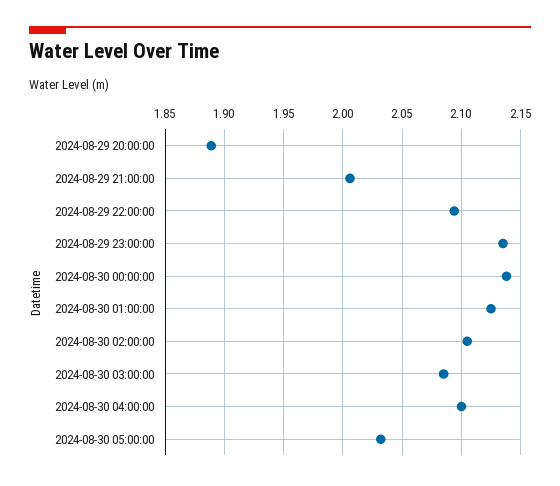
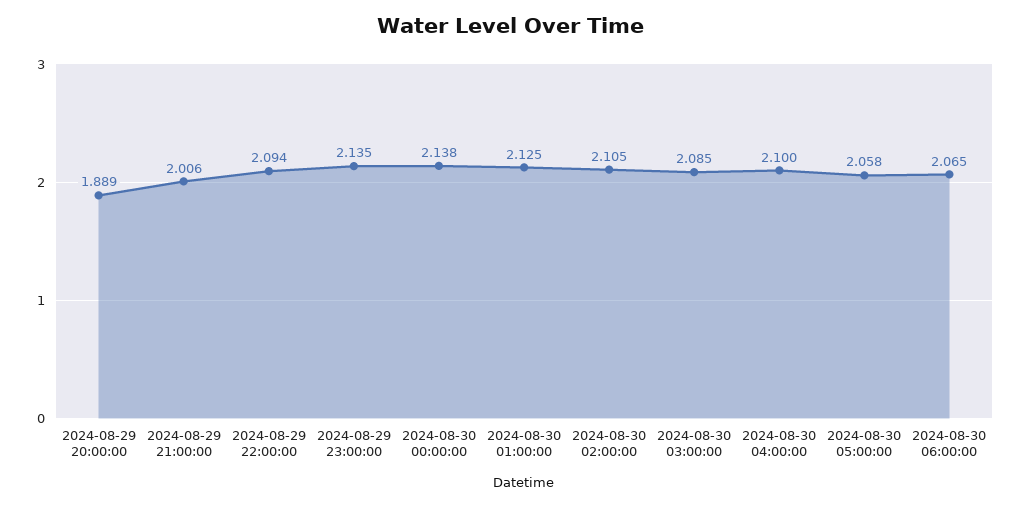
2024-08-30 05:00:00: 2.03 -> 2.058
2024-08-30 06:00:00: none -> 2.065

